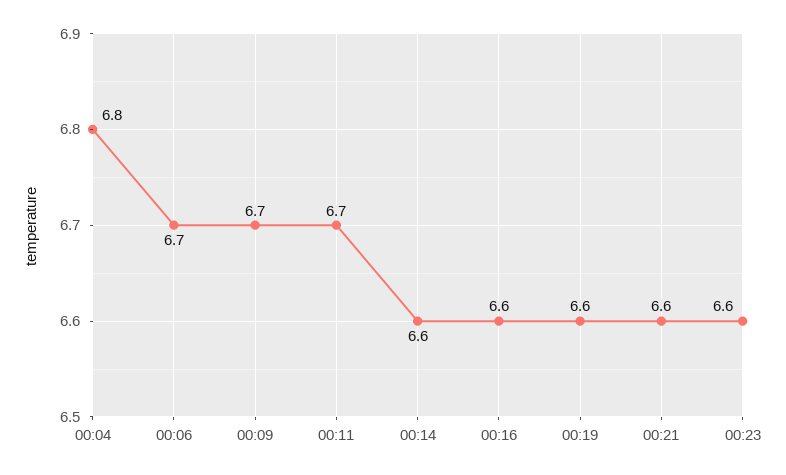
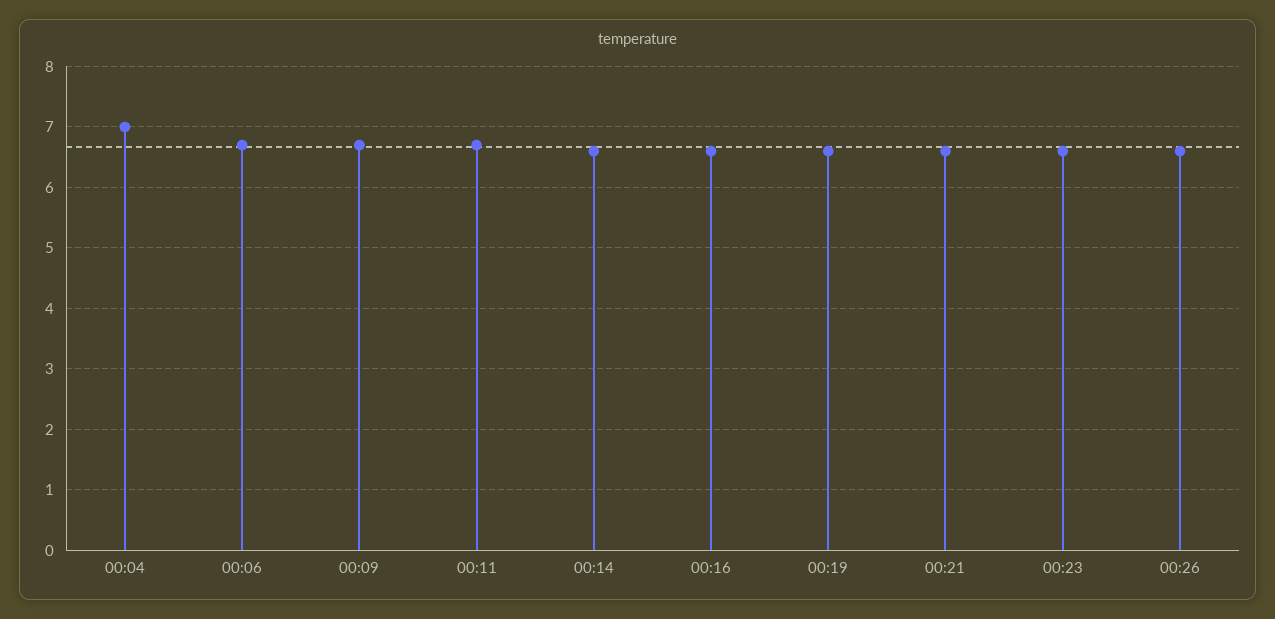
00:04: 6.8 -> 7
00:26: none -> 6.6

